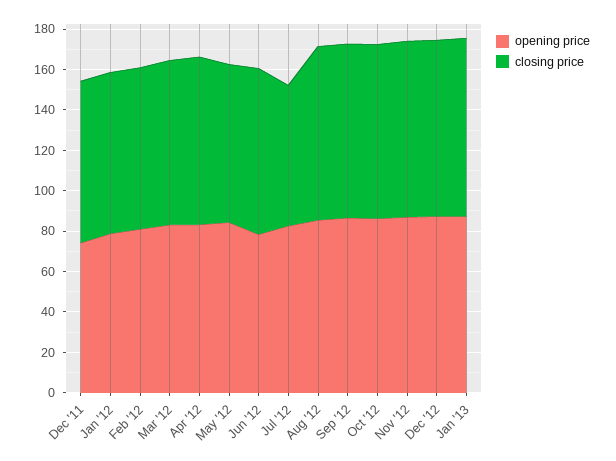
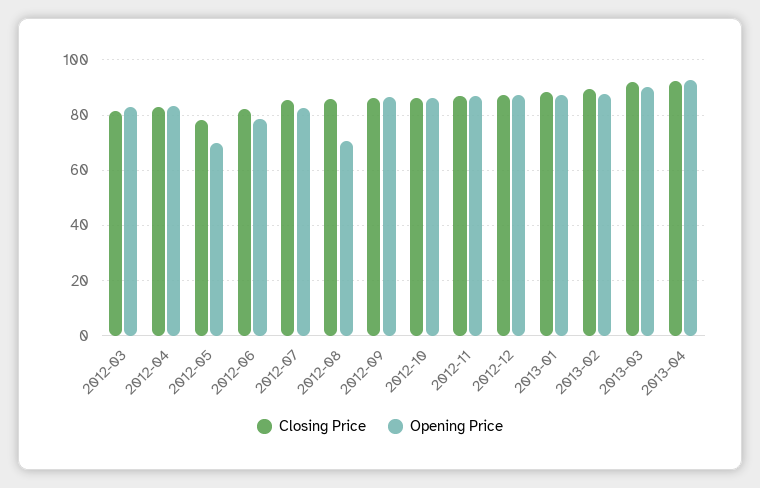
opening price, Dec '11: 75 -> none
closing price, Dec '11: 80 -> none
opening price, Jan '12: 80 -> none
closing price, Jan '12: 80 -> none
opening price, Feb '12: 80 -> none
closing price, Feb '12: 80 -> none
opening price, May '12: 85 -> 70
closing price, Jul '12: 70 -> 85
opening price, Aug '12: 85 -> 70
closing price, 2013-02: none -> 90
opening price, 2013-02: none -> 87.5
closing price, 2013-03: none -> 92.5
opening price, 2013-03: none -> 90
closing price, 2013-04: none -> 92.5
opening price, 2013-04: none -> 92.5

